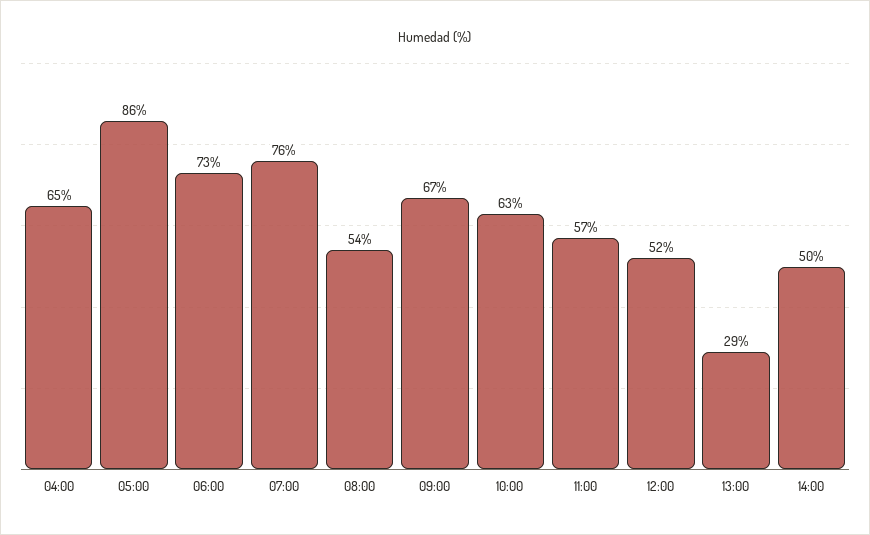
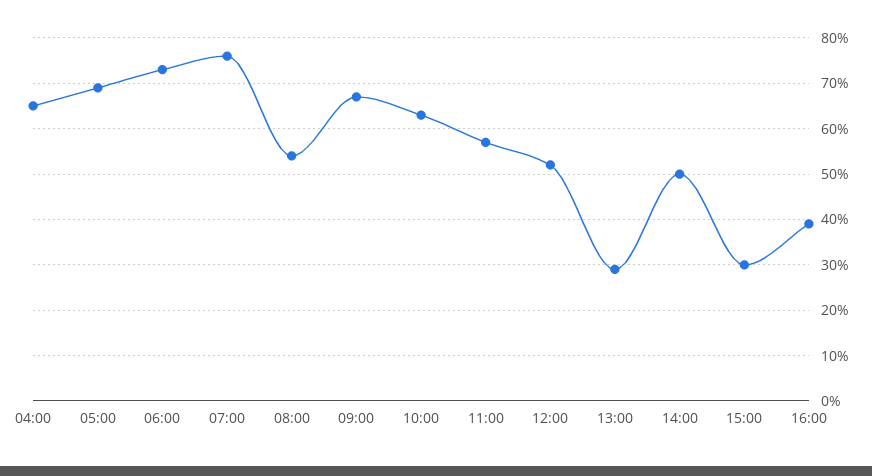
05:00: 86 -> 70
15:00: none -> 30
16:00: none -> 40

